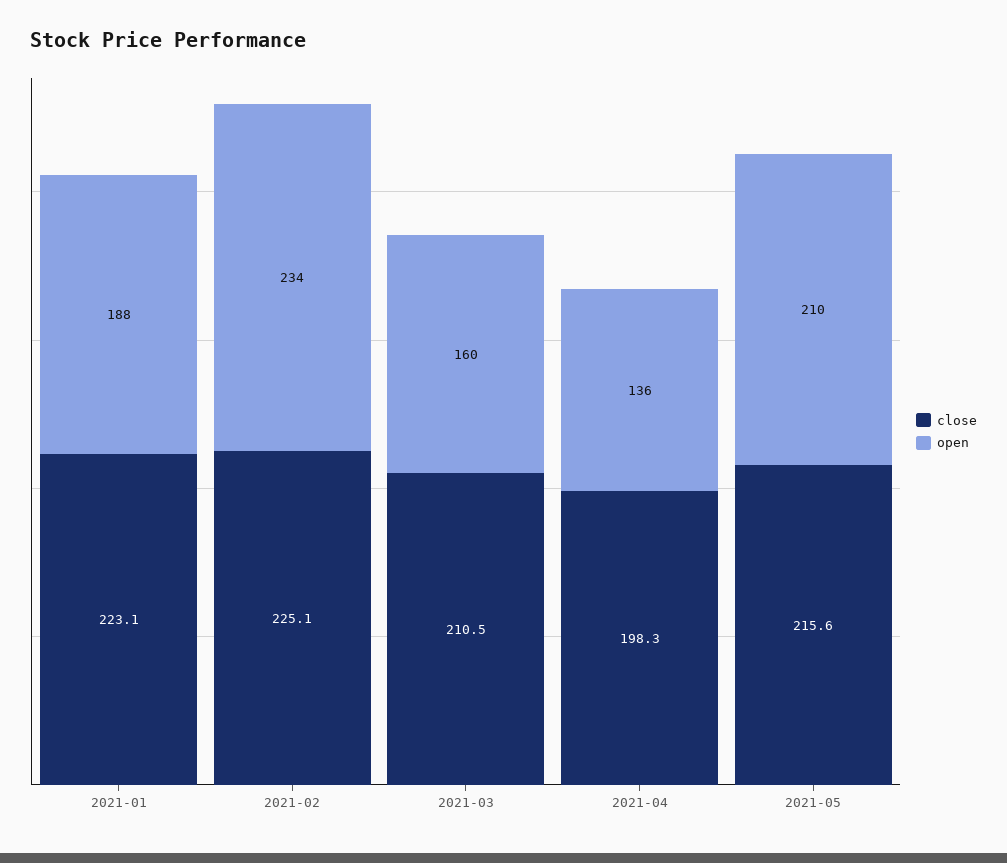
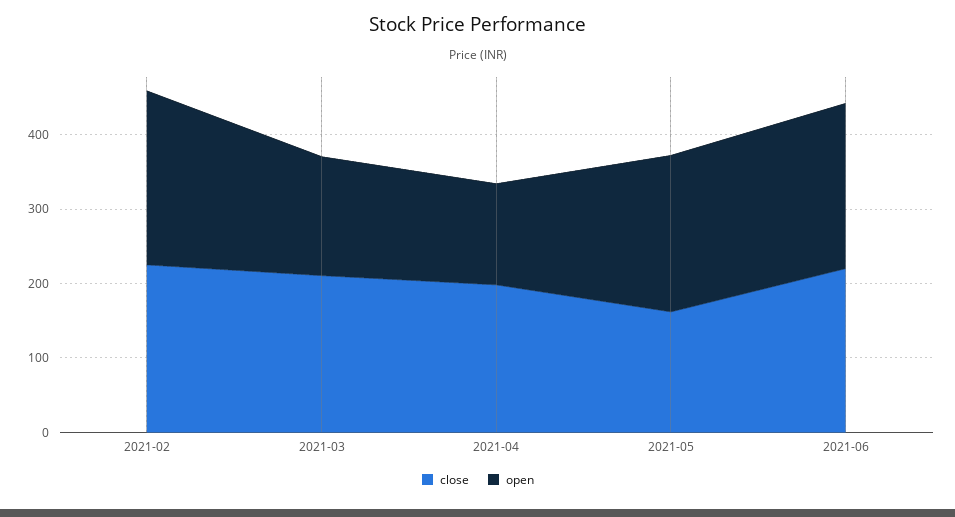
close, 2021-01: 223.1 -> none
open, 2021-01: 188 -> none
close, 2021-05: 215.6 -> 160
close, 2021-06: none -> 220
open, 2021-06: none -> 220

